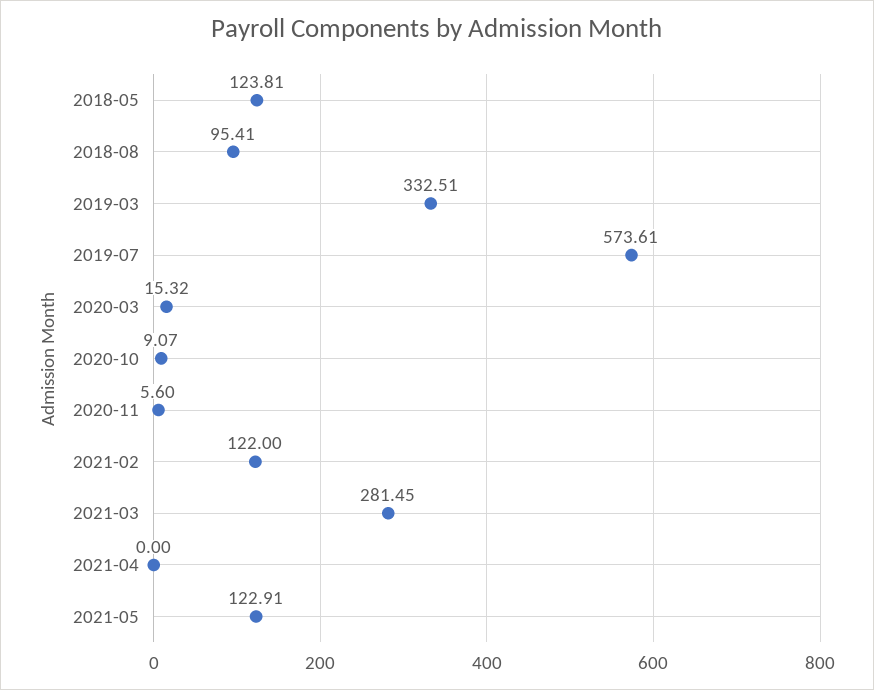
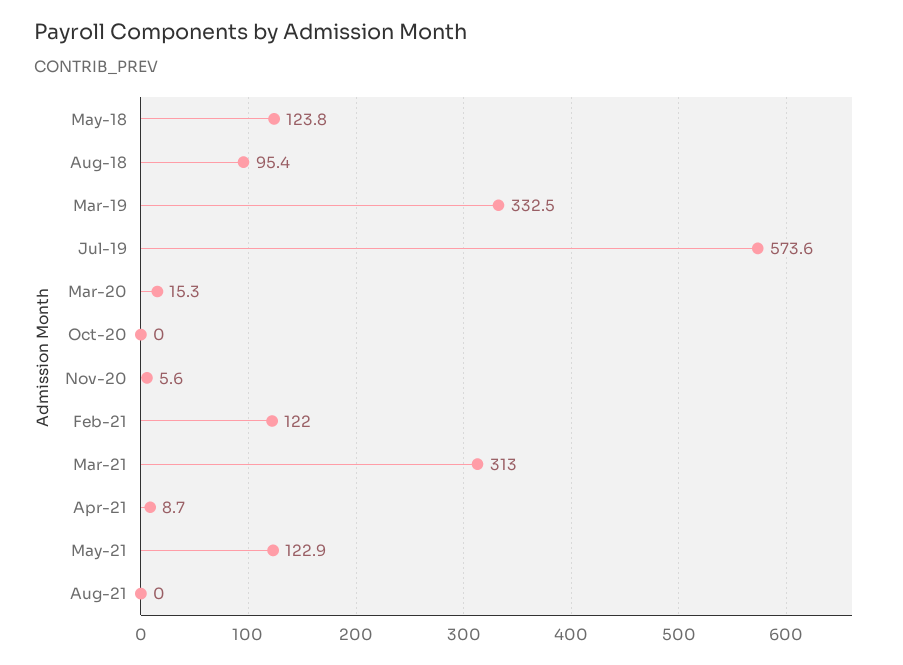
2020-10: 9.07 -> 0
2021-03: 281.45 -> 313
2021-04: 0 -> 8.7
Aug-21: none -> 0

